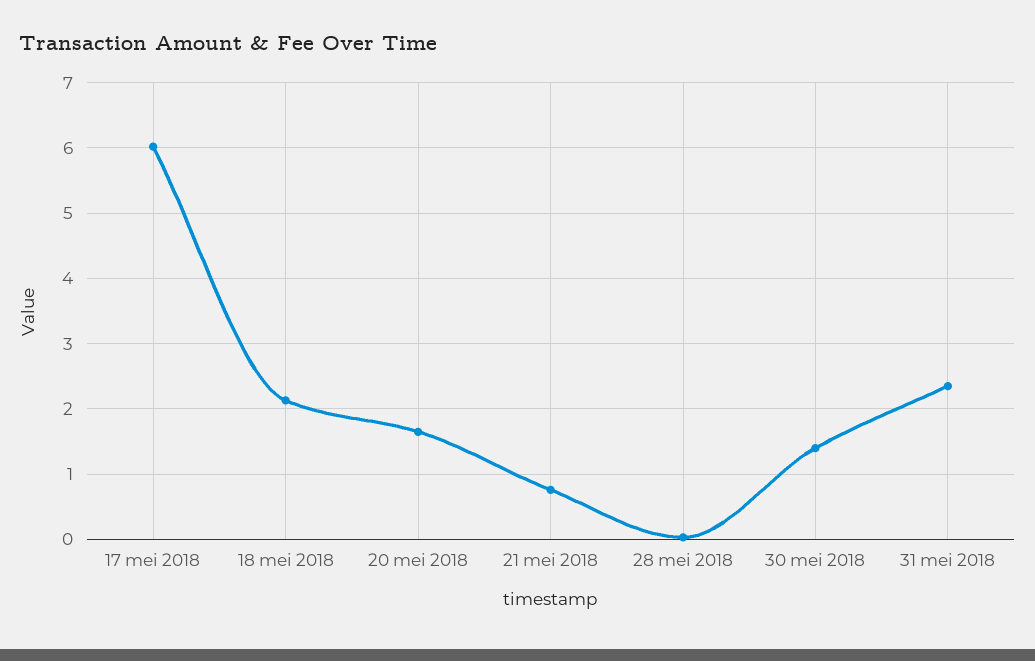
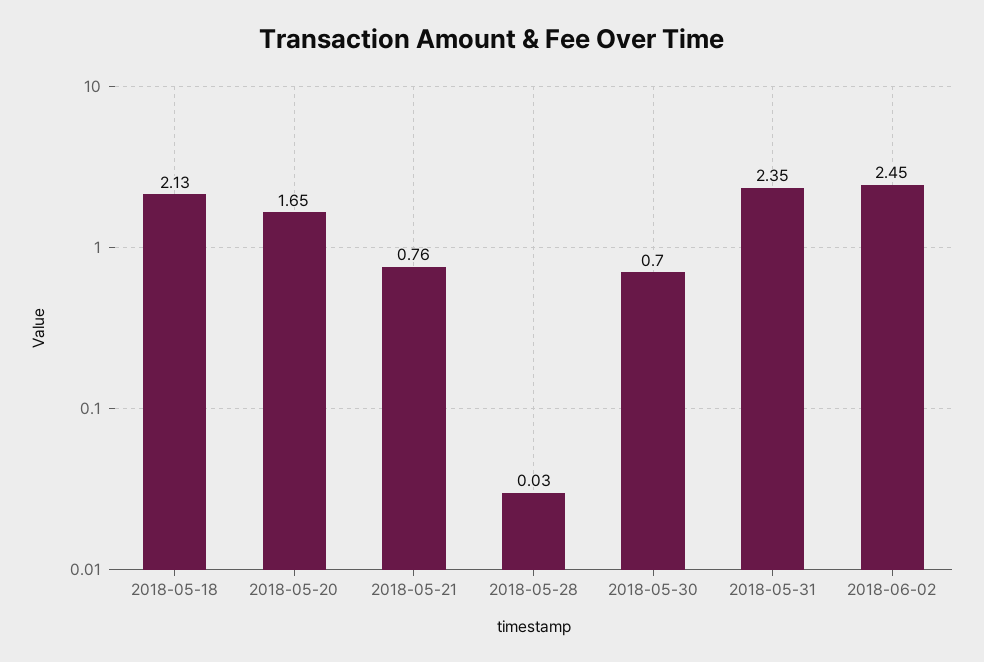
17 mei 2018: 6 -> none
30 mei 2018: 1.4 -> 0.7
2018-06-02: none -> 2.45

